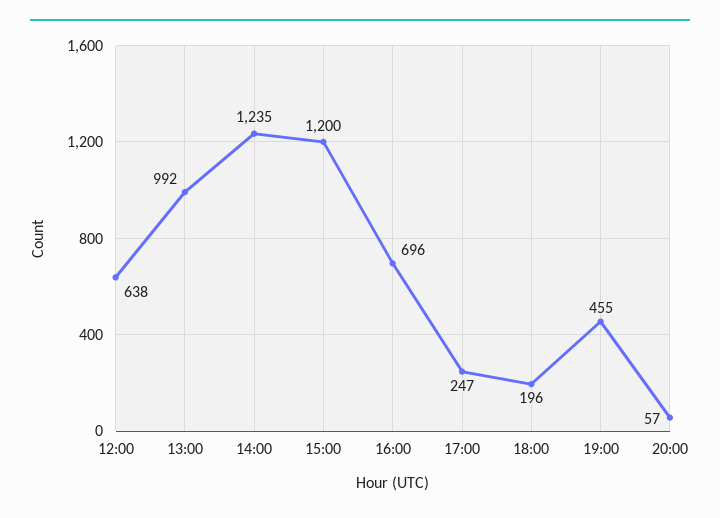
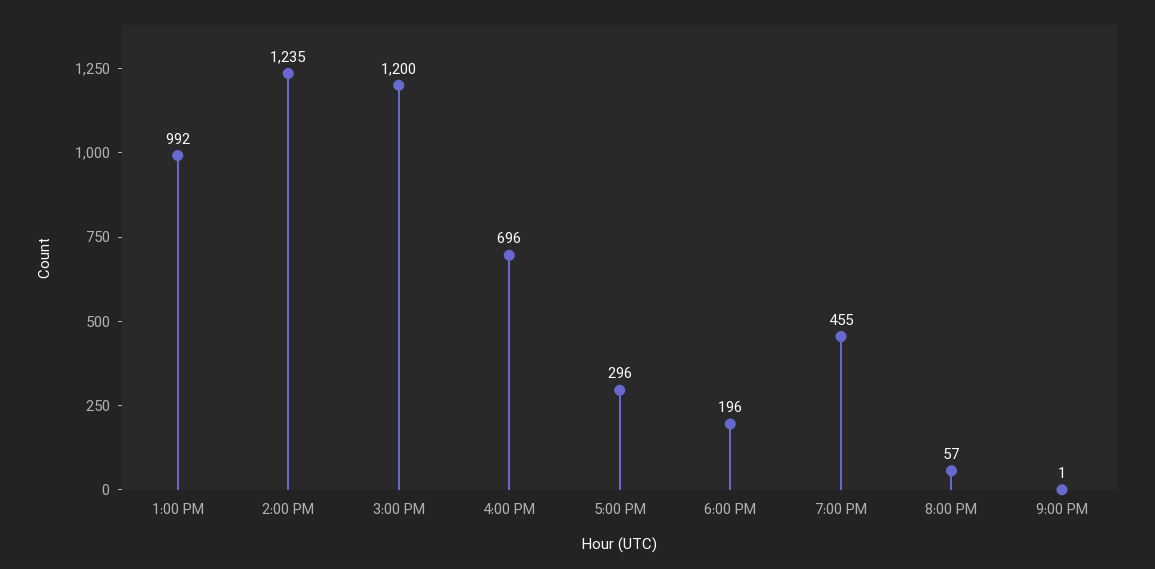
12:00: 638 -> none
17:00: 247 -> 296
9:00 PM: none -> 1

